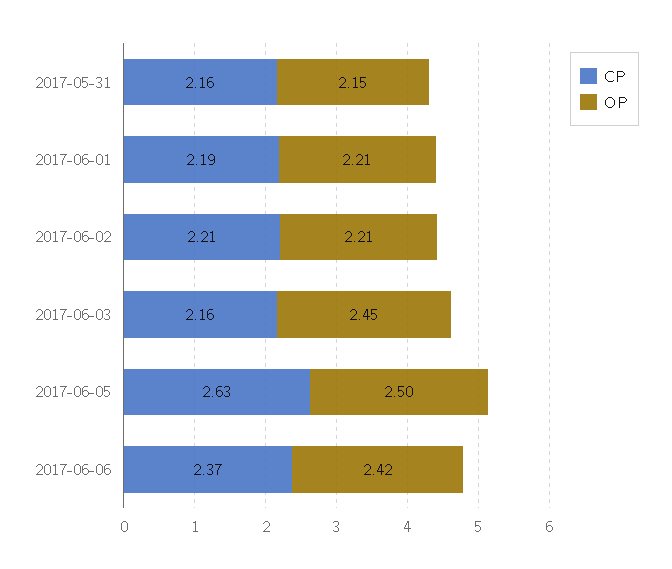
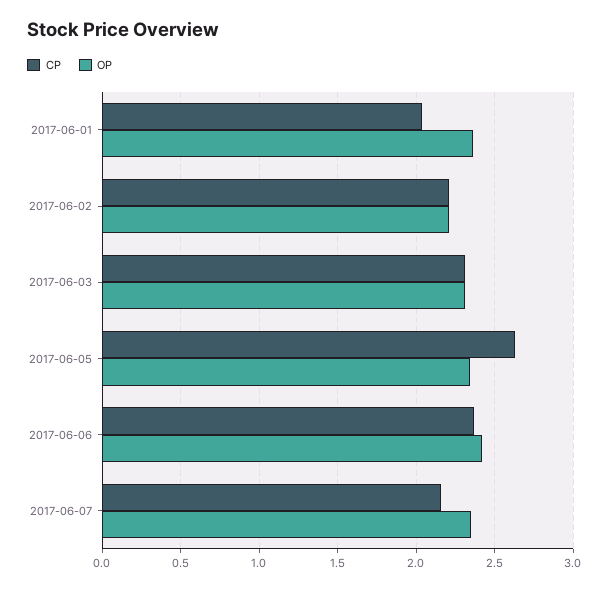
CP, 2017-05-31: 2.16 -> none
OP, 2017-05-31: 2.15 -> none
CP, 2017-06-01: 2.19 -> 2.05
OP, 2017-06-01: 2.21 -> 2.35
CP, 2017-06-03: 2.16 -> 2.3
OP, 2017-06-03: 2.45 -> 2.3
OP, 2017-06-05: 2.5 -> 2.35
CP, 2017-06-07: none -> 2.15
OP, 2017-06-07: none -> 2.35

